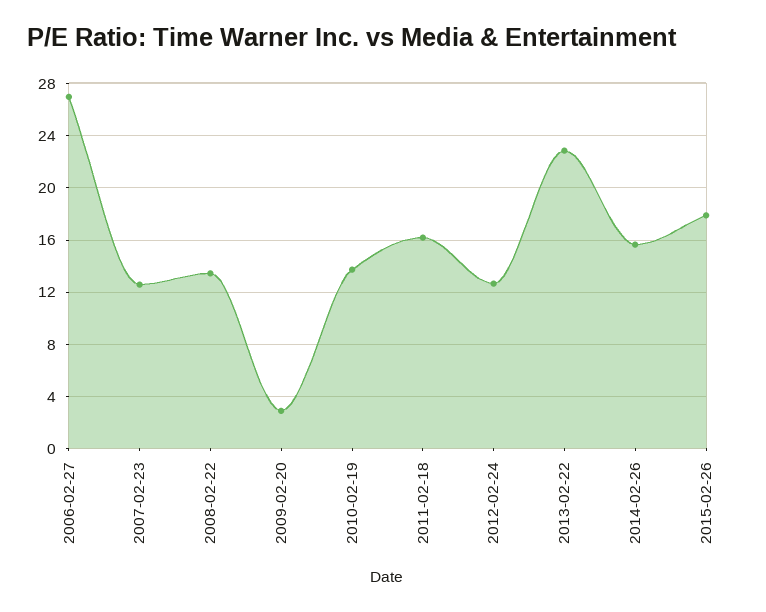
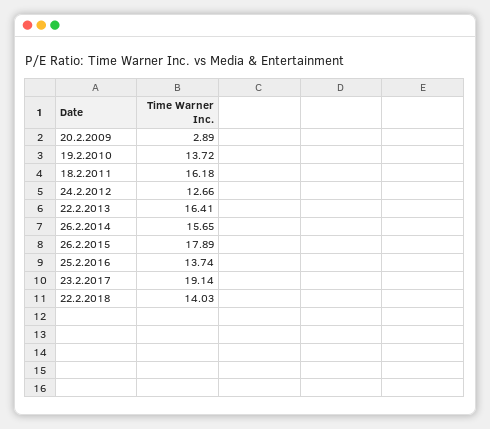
2006-02-27: 27 -> none
2007-02-23: 12.5 -> none
2008-02-22: 13.5 -> none
2013-02-22: 23 -> 16.41
25.2.2016: none -> 13.74
23.2.2017: none -> 19.14
22.2.2018: none -> 14.03

